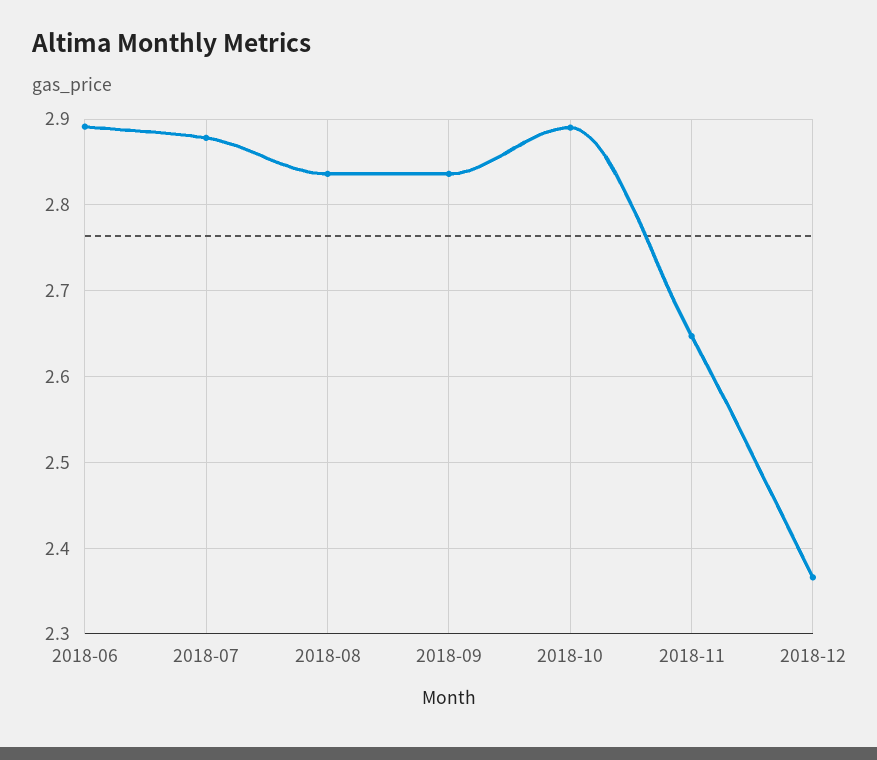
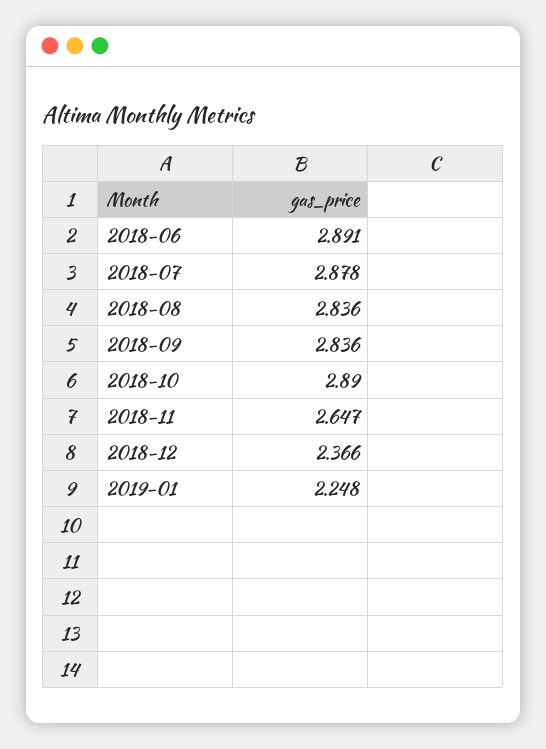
2019-01: none -> 2.248

